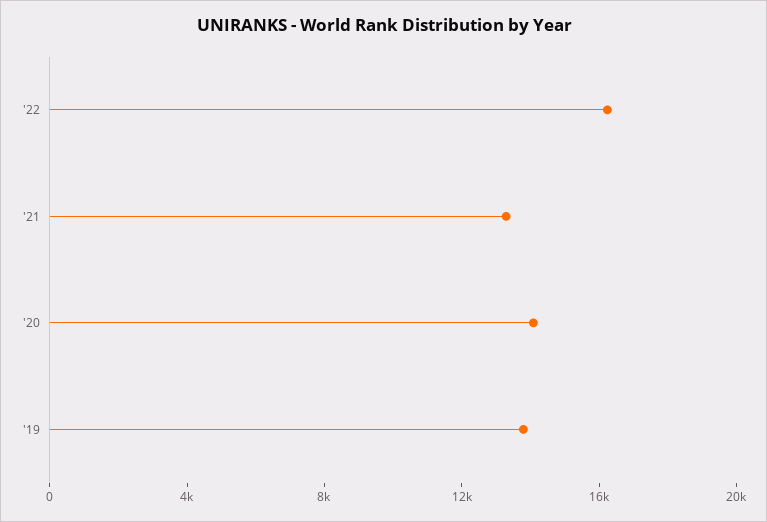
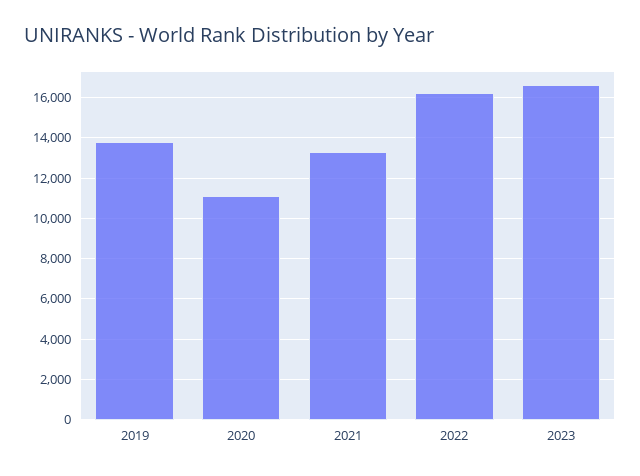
'20: 14000 -> 11000
2023: none -> 16500

